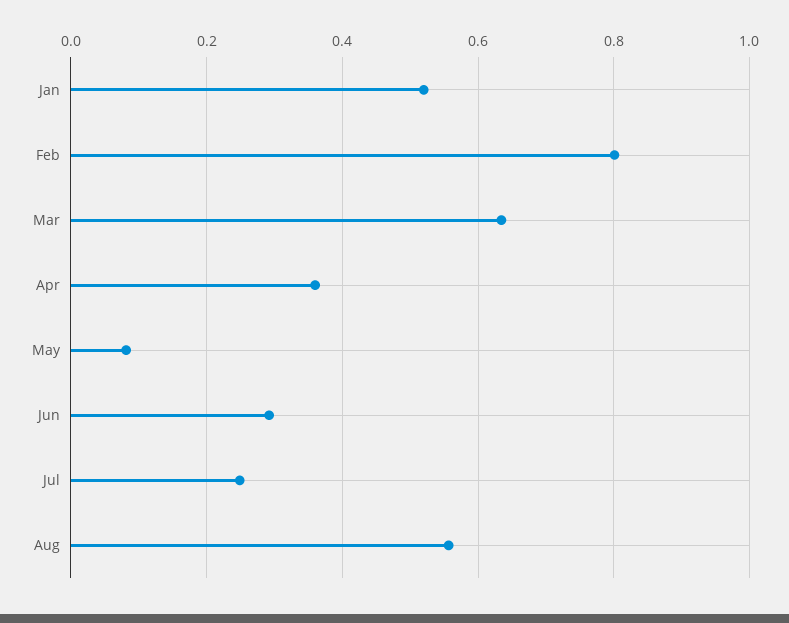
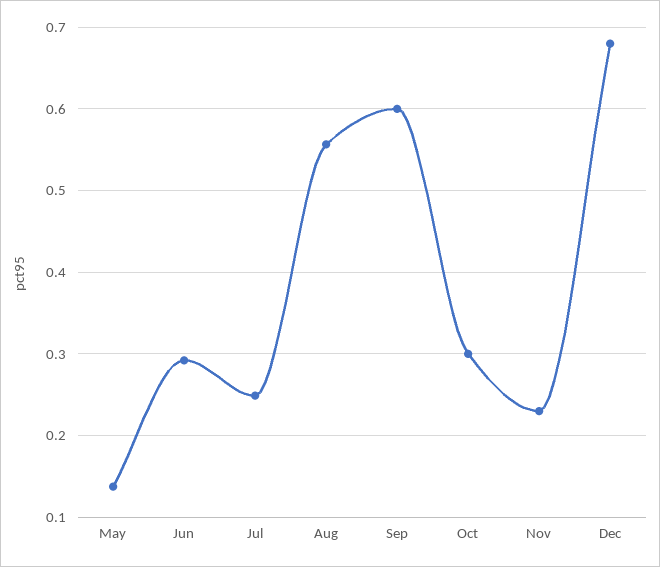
Jan: 0.52 -> none
Feb: 0.8 -> none
Mar: 0.64 -> none
Apr: 0.36 -> none
May: 0.08 -> 0.14
Sep: none -> 0.6
Oct: none -> 0.3
Nov: none -> 0.23
Dec: none -> 0.68

